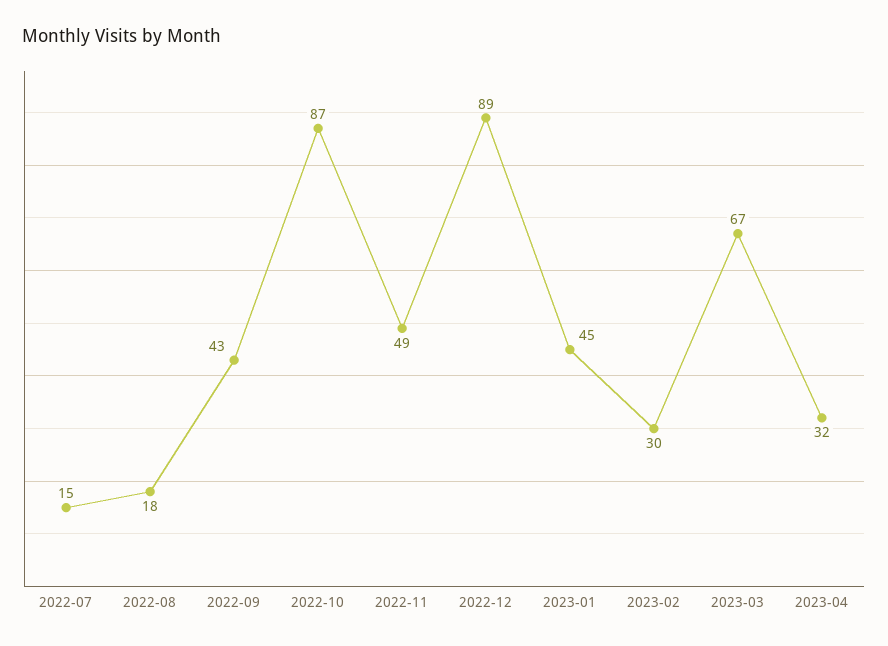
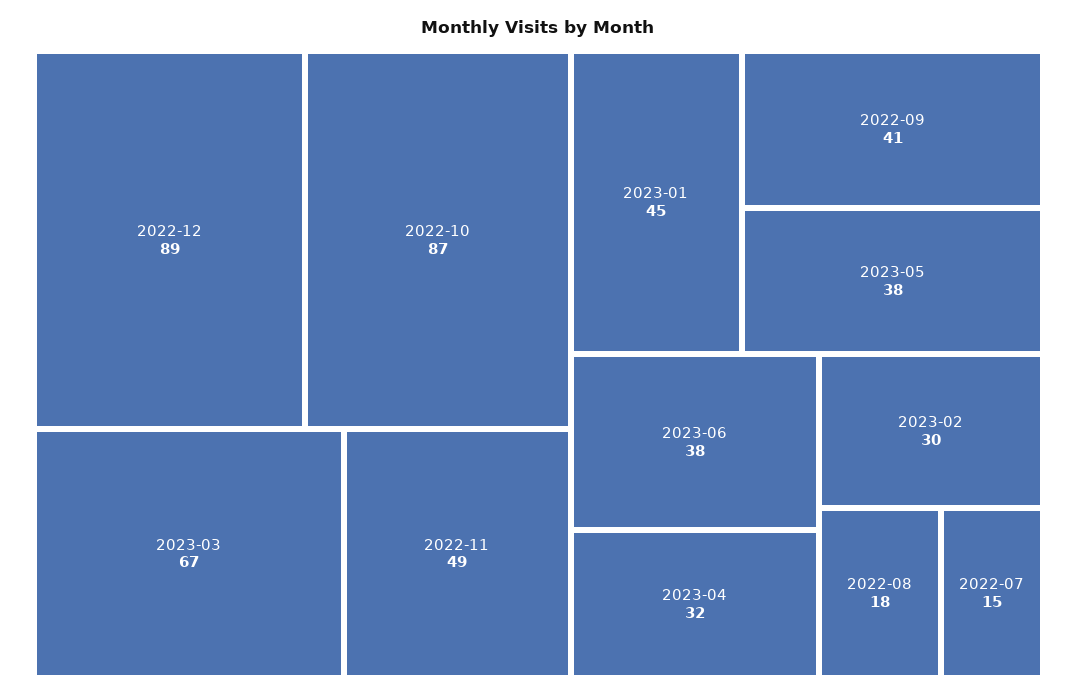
2022-09: 43 -> 41
2023-05: none -> 38
2023-06: none -> 38

